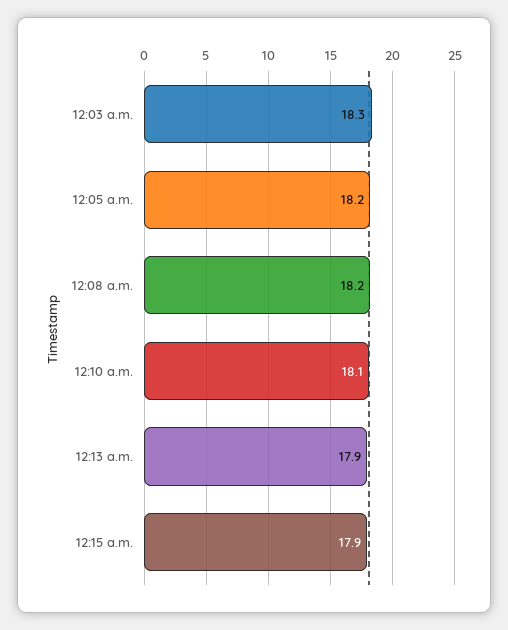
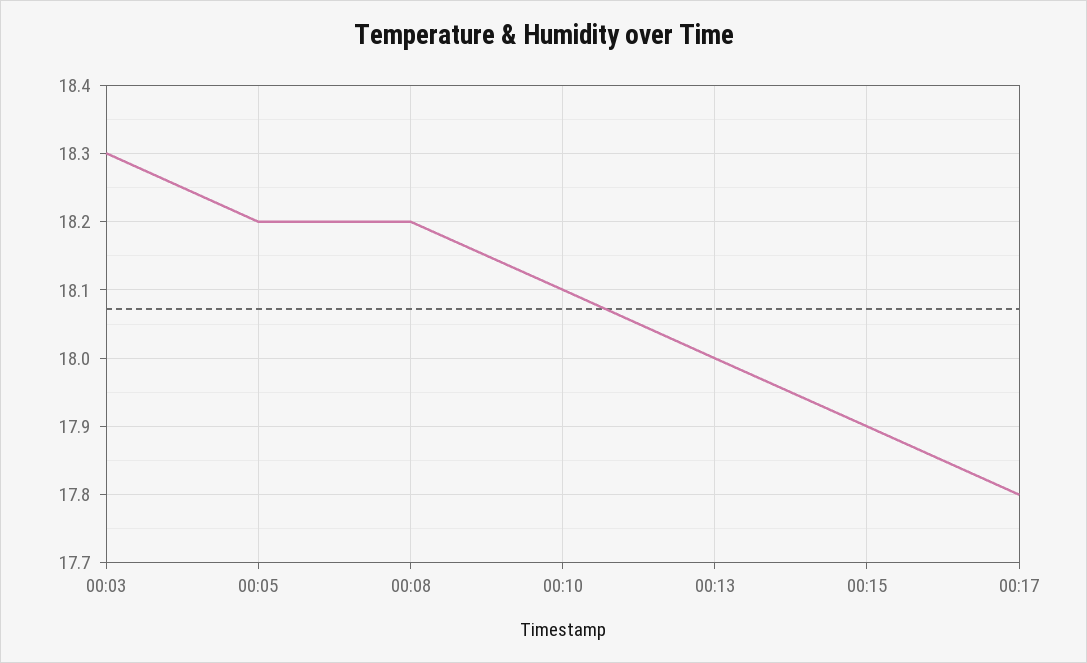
12:13 a.m.: 17.9 -> 18
00:17: none -> 17.8

